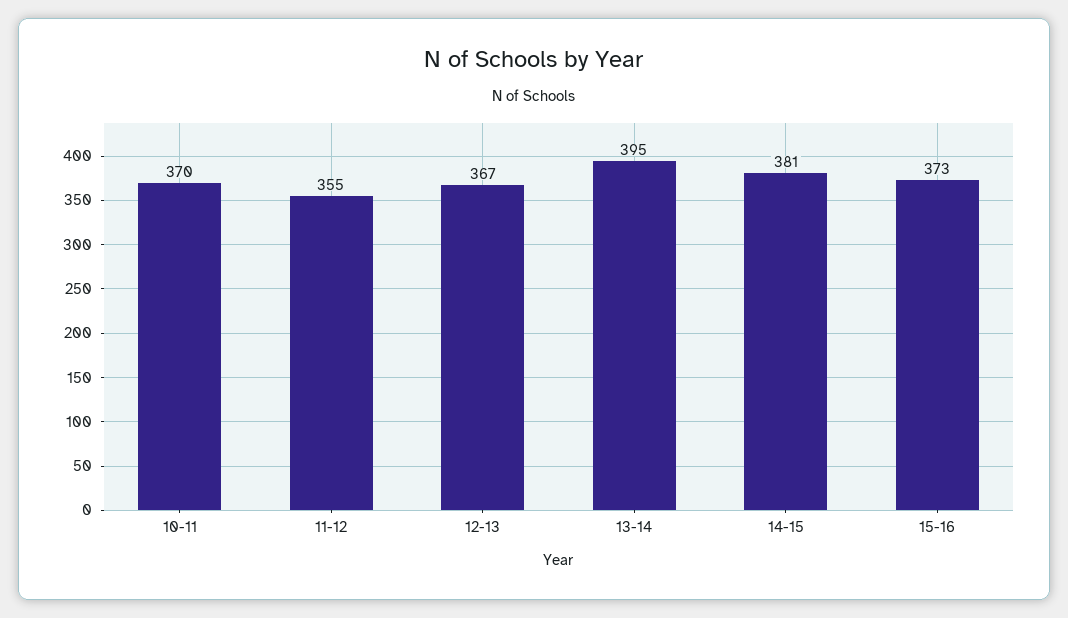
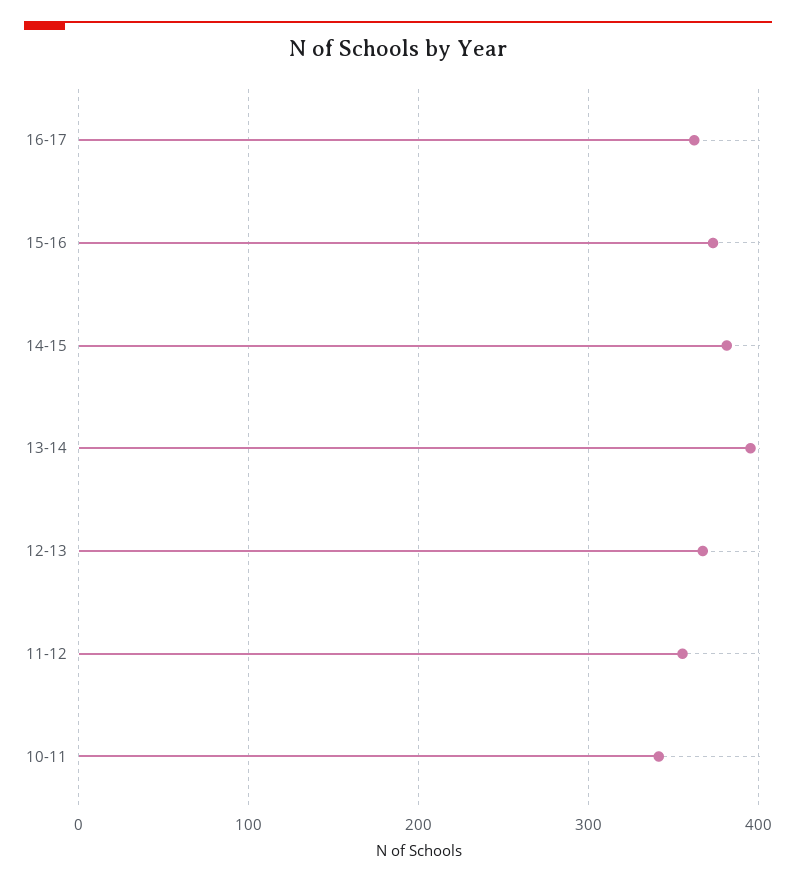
10-11: 370 -> 340
16-17: none -> 360

